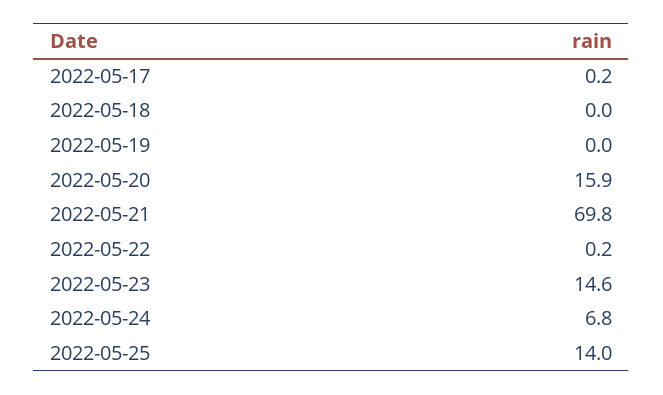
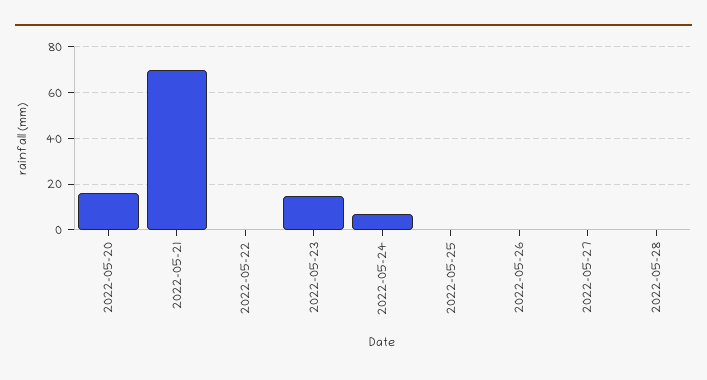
2022-05-17: 0.2 -> none
2022-05-18: 0 -> none
2022-05-19: 0 -> none
2022-05-25: 14 -> 0
2022-05-26: none -> 0
2022-05-27: none -> 0
2022-05-28: none -> 0

